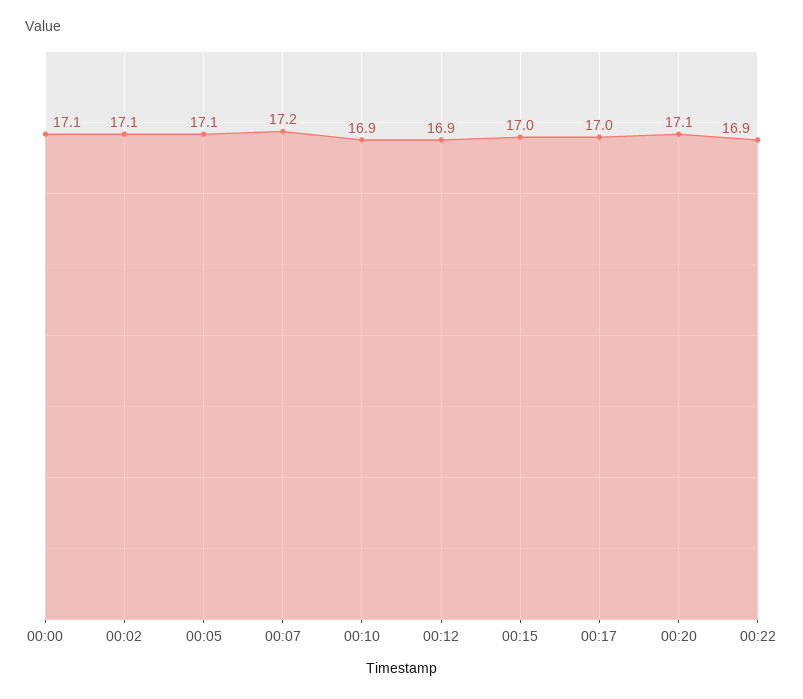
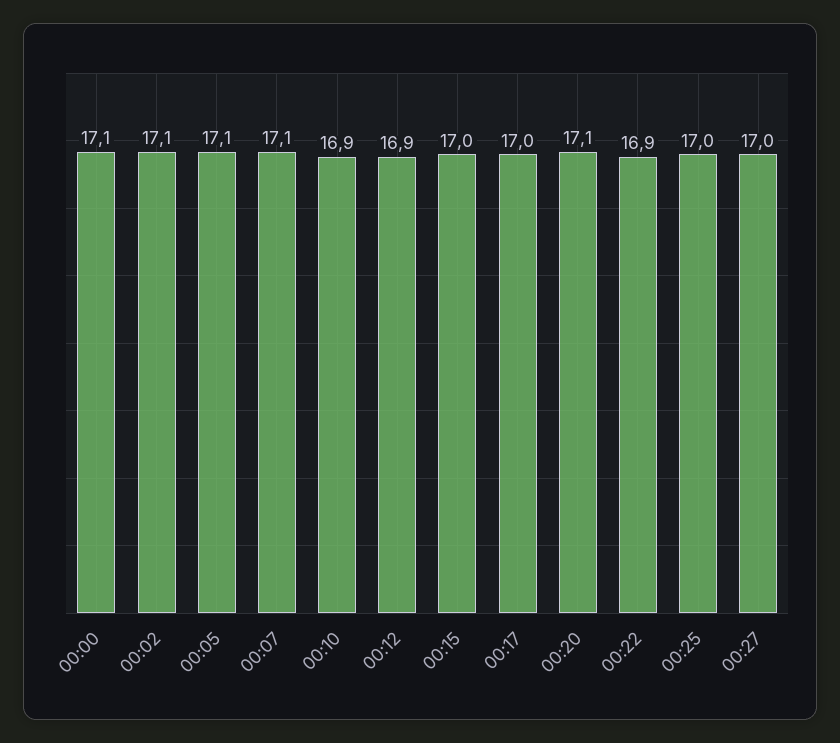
00:07: 17.2 -> 17.1
00:25: none -> 17
00:27: none -> 17

